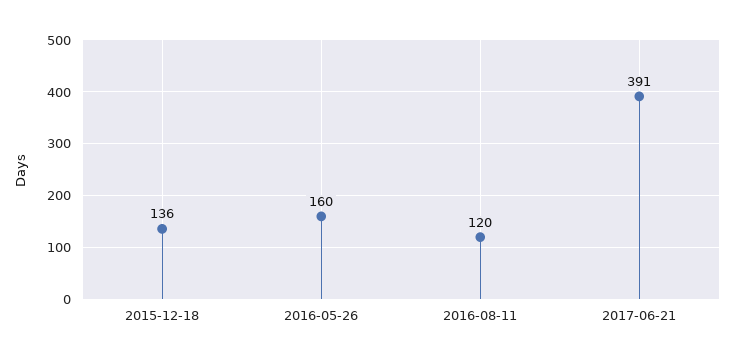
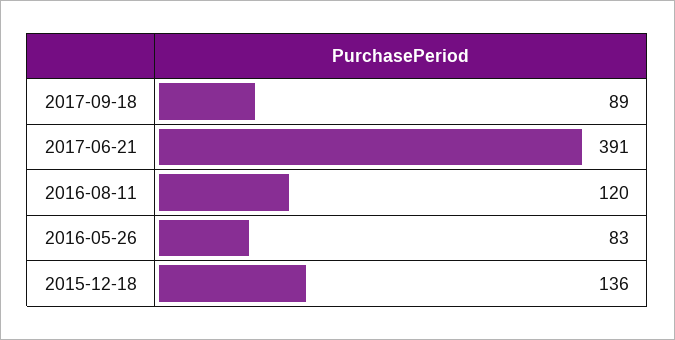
2016-05-26: 160 -> 83
2017-09-18: none -> 89

